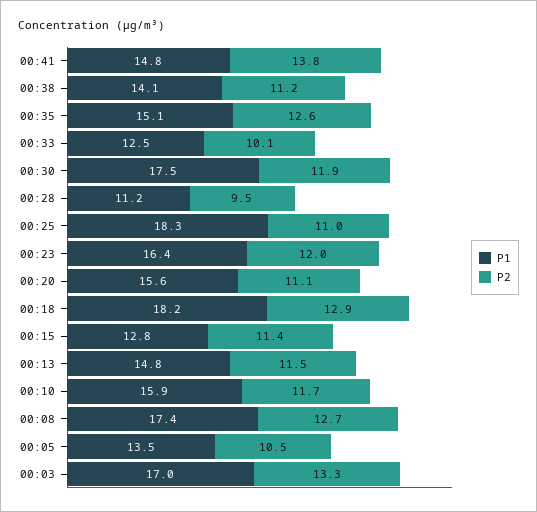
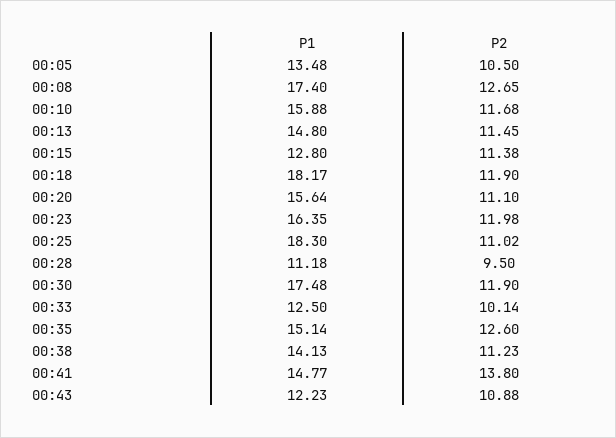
P2, 00:18: 12.9 -> 11.9
P1, 00:03: 17 -> none
P2, 00:03: 13.3 -> none
P1, 00:43: none -> 12.23
P2, 00:43: none -> 10.88

